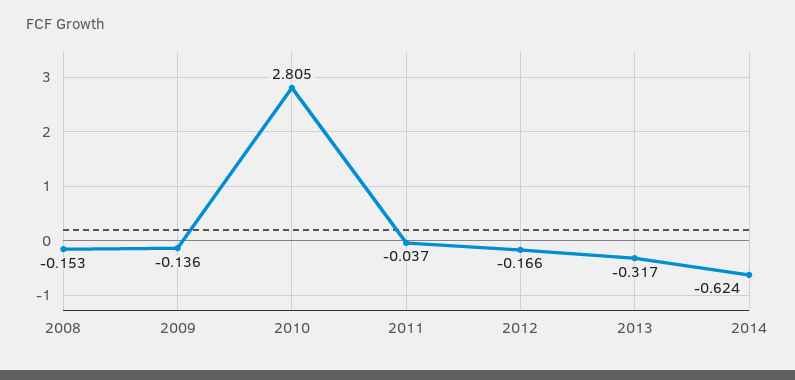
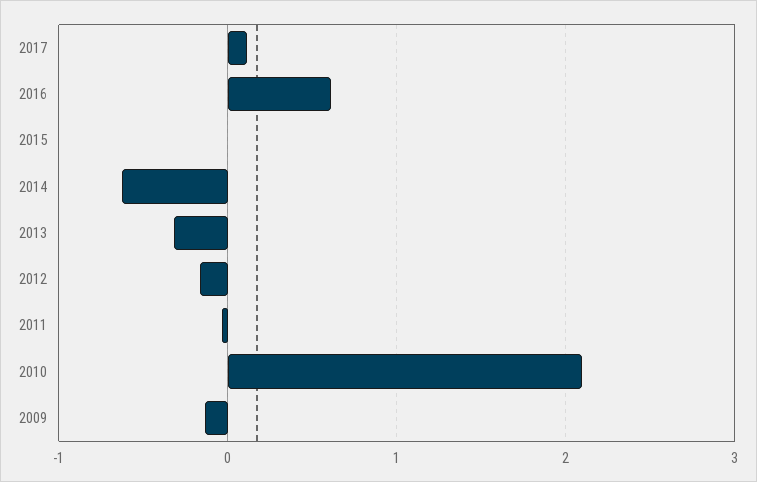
2008: -0.153 -> none
2010: 2.805 -> 2.1
2017: none -> 0.1
2016: none -> 0.6
2015: none -> 0

